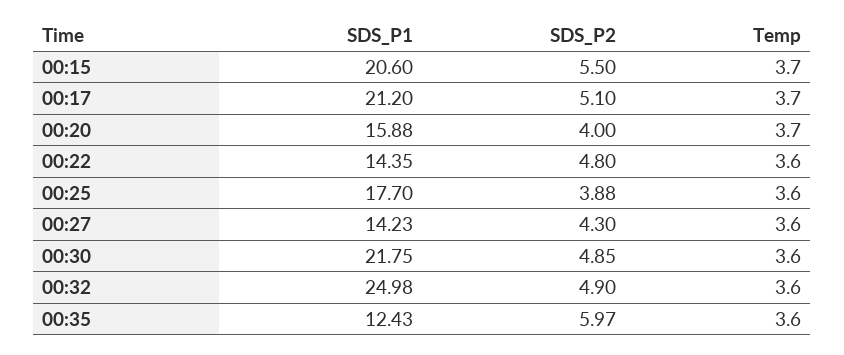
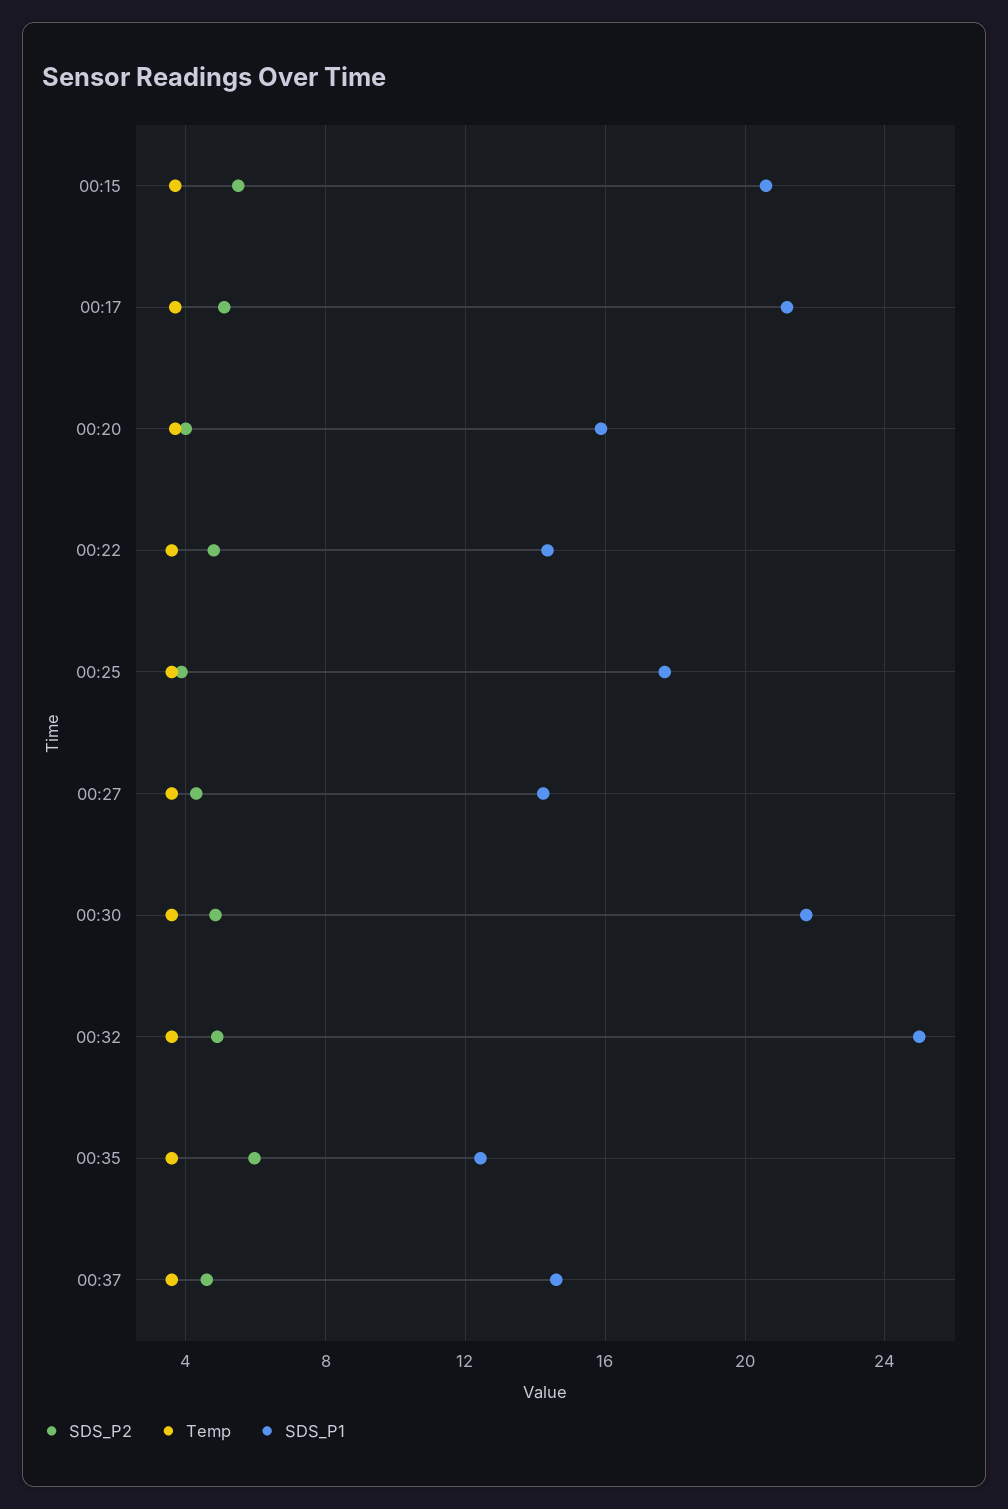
SDS_P2, 00:37: none -> 4.5
Temp, 00:37: none -> 3.5
SDS_P1, 00:37: none -> 14.5

